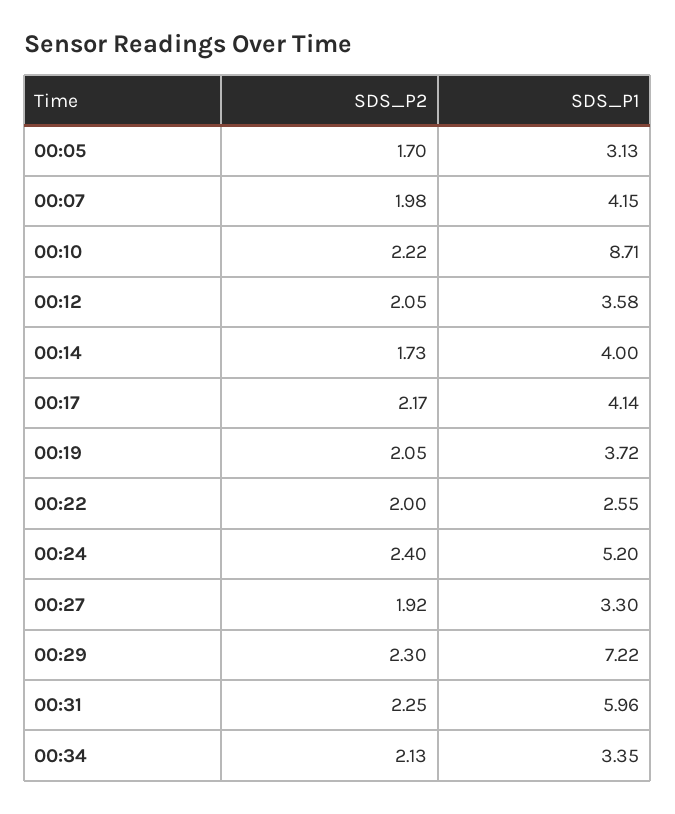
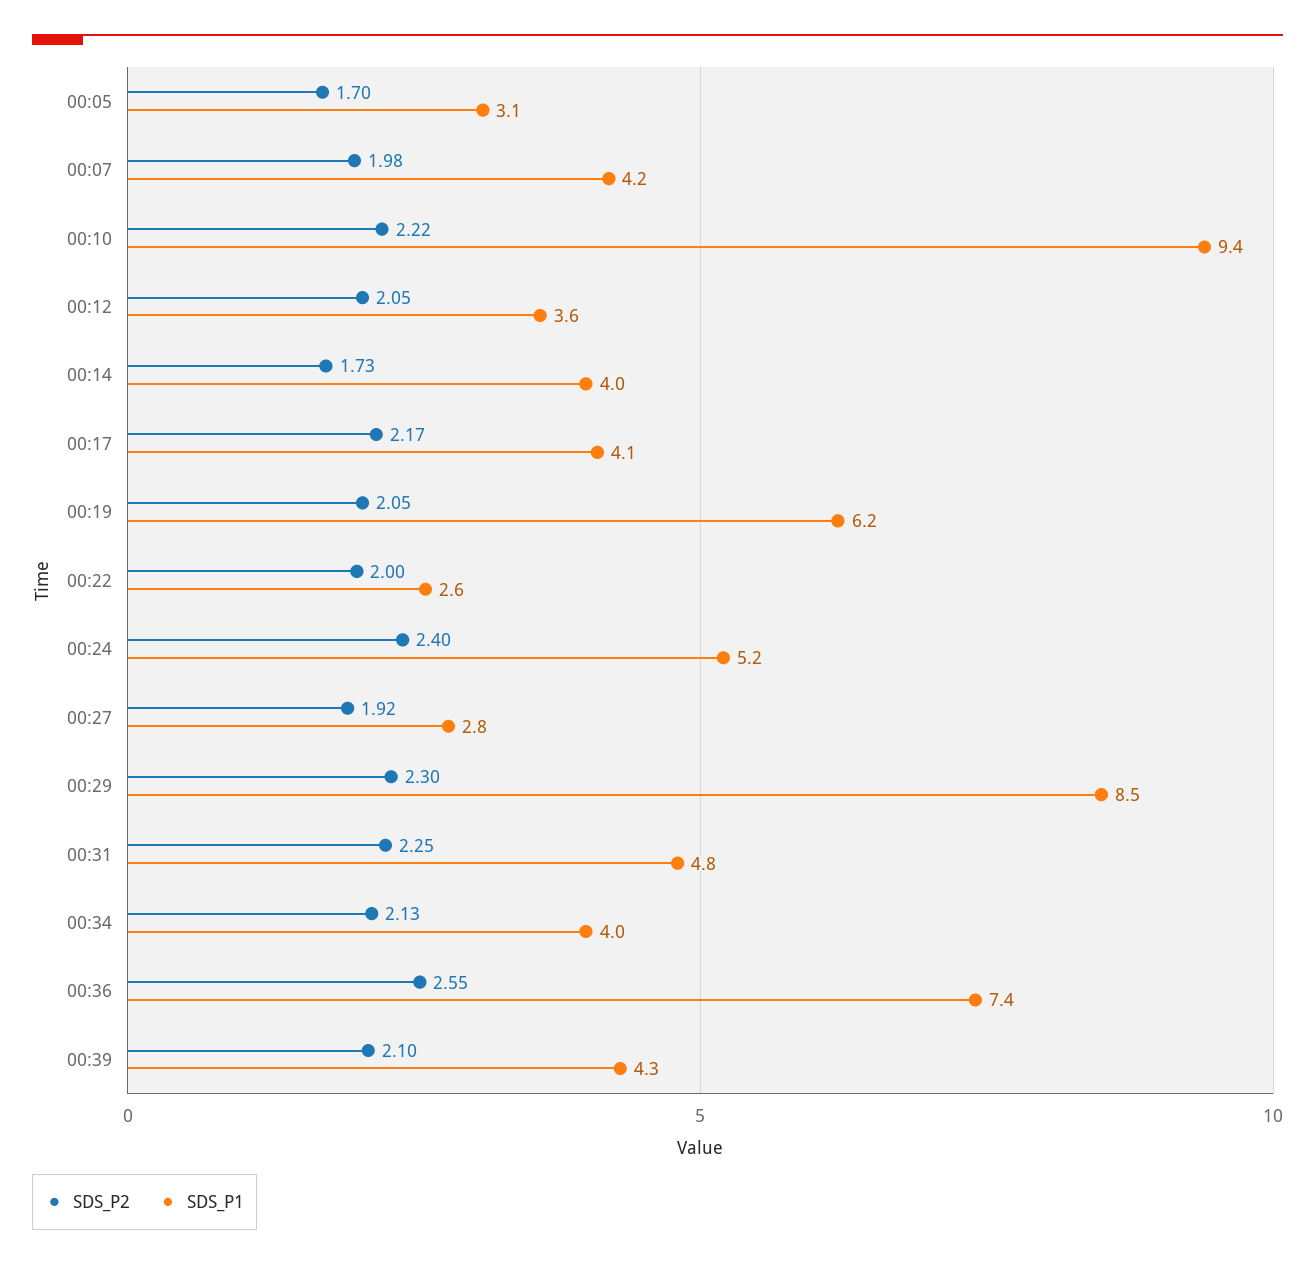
SDS_P1, 00:10: 8.71 -> 9.4
SDS_P1, 00:19: 3.72 -> 6.2
SDS_P1, 00:27: 3.3 -> 2.8
SDS_P1, 00:29: 7.22 -> 8.5
SDS_P1, 00:31: 5.96 -> 4.8
SDS_P1, 00:34: 3.35 -> 4
SDS_P2, 00:36: none -> 2.55
SDS_P1, 00:36: none -> 7.4
SDS_P2, 00:39: none -> 2.1
SDS_P1, 00:39: none -> 4.3

